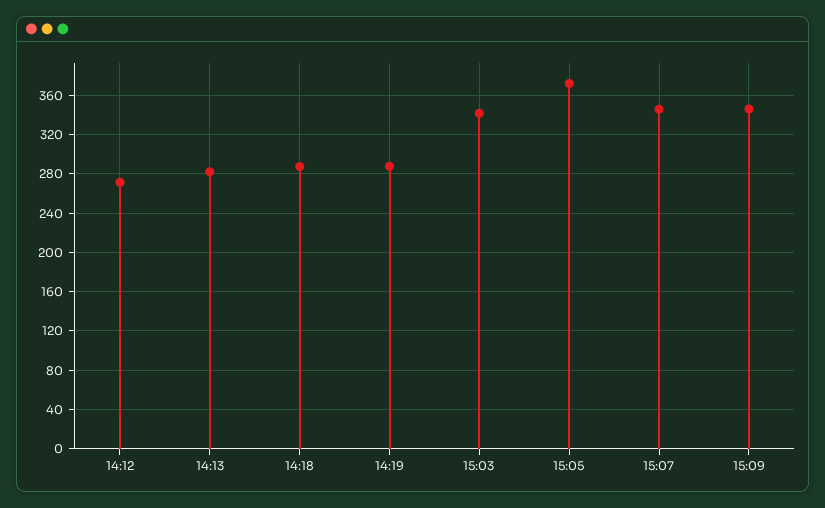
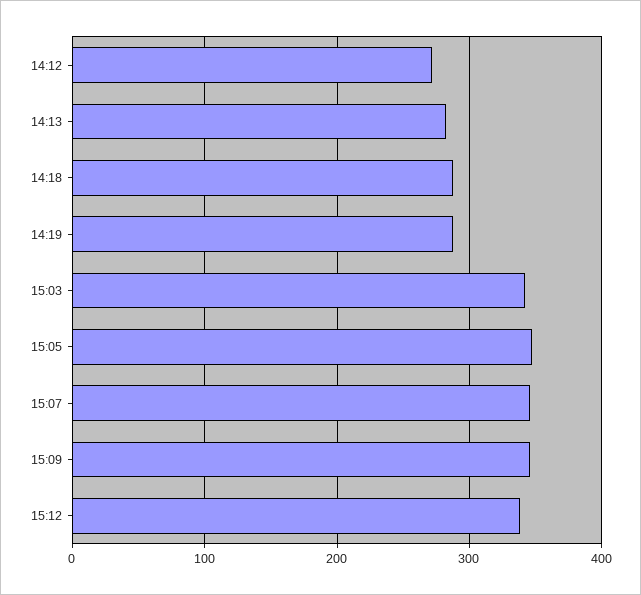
15:05: 370 -> 350
15:12: none -> 340

